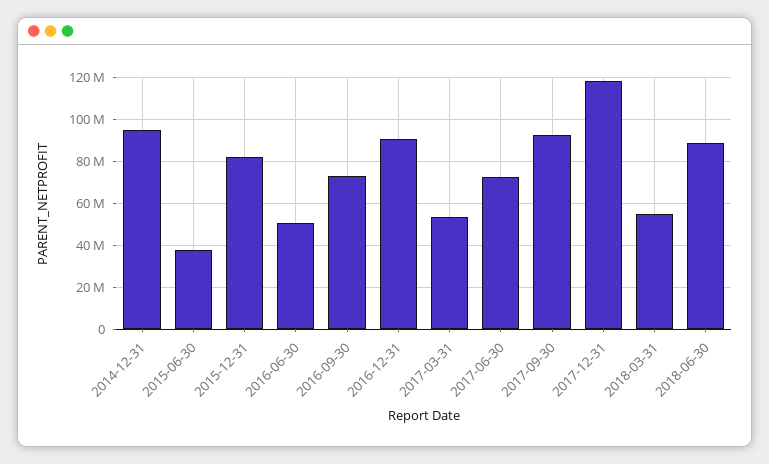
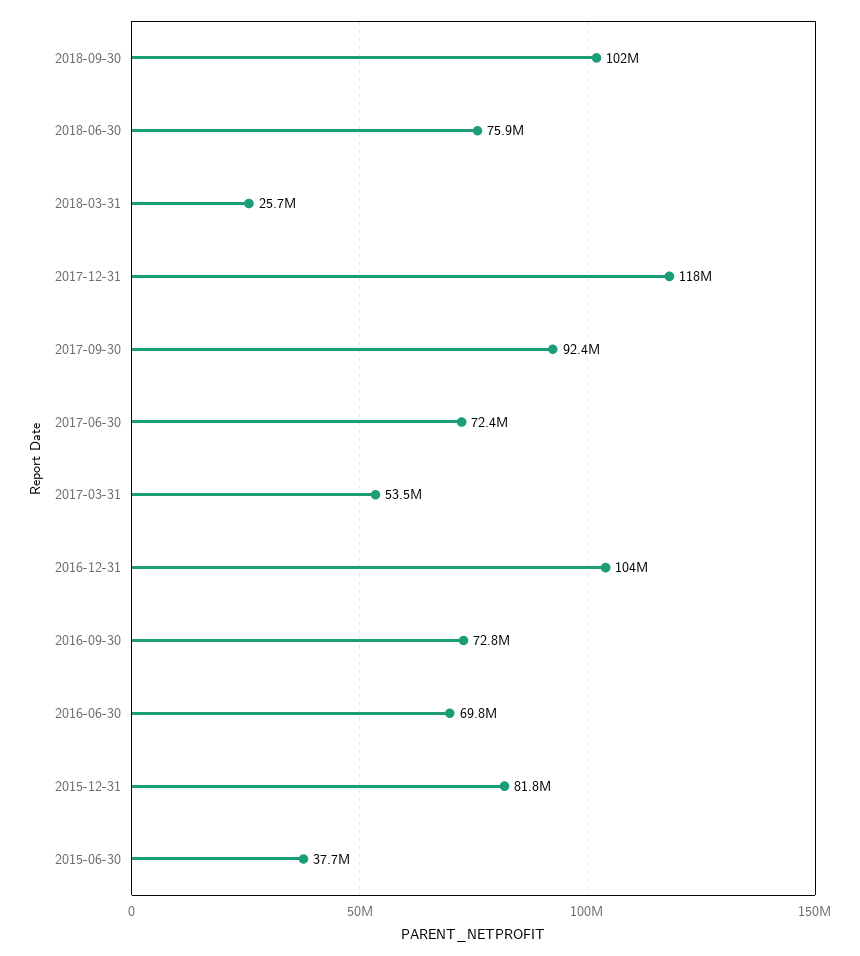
2014-12-31: 95000000 -> none
2016-06-30: 50000000 -> 69800000
2016-12-31: 90000000 -> 104000000
2018-03-31: 55000000 -> 25700000
2018-06-30: 90000000 -> 75900000
2018-09-30: none -> 102000000

